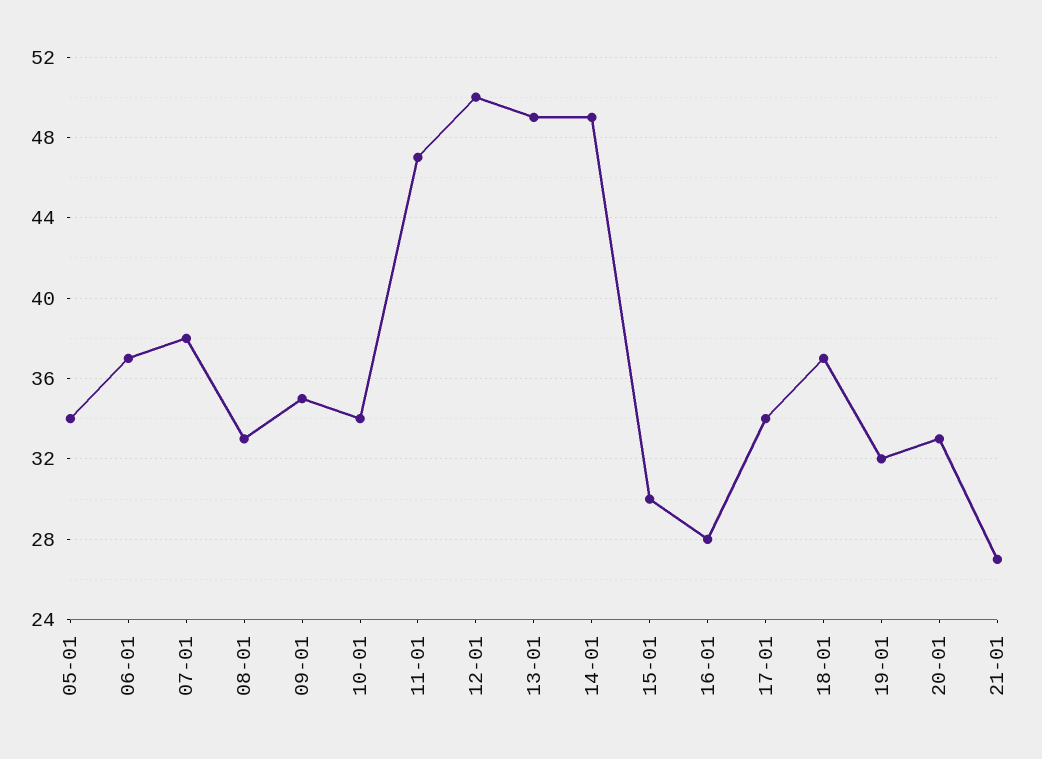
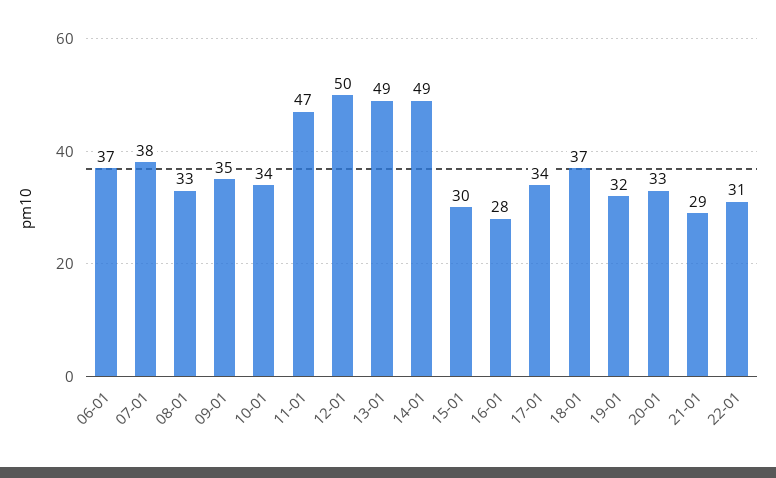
05-01: 34 -> none
21-01: 27 -> 29
22-01: none -> 31

